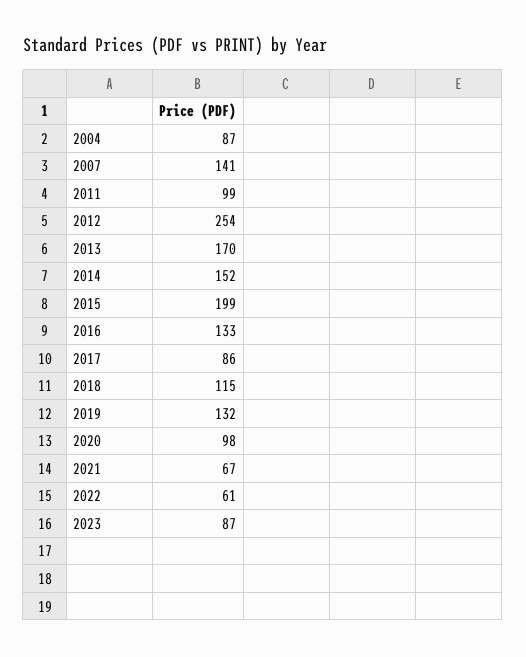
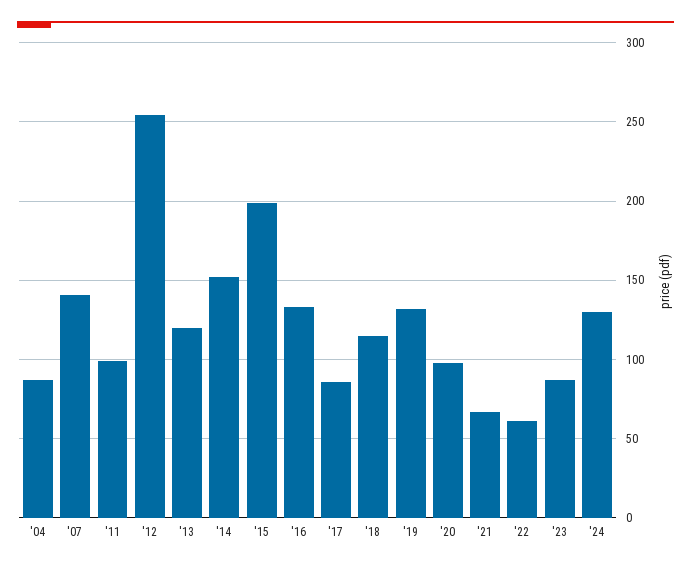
2013: 170 -> 120
'24: none -> 130

